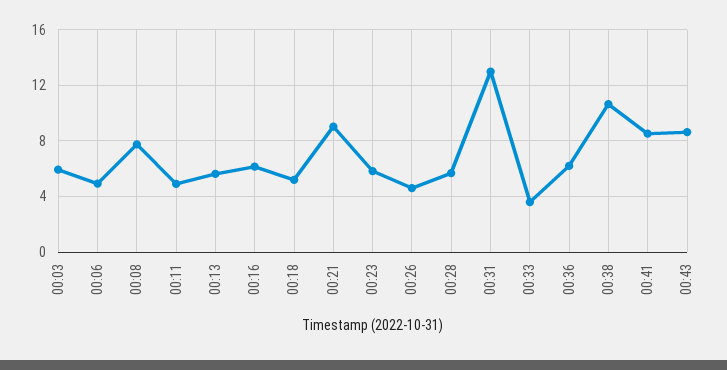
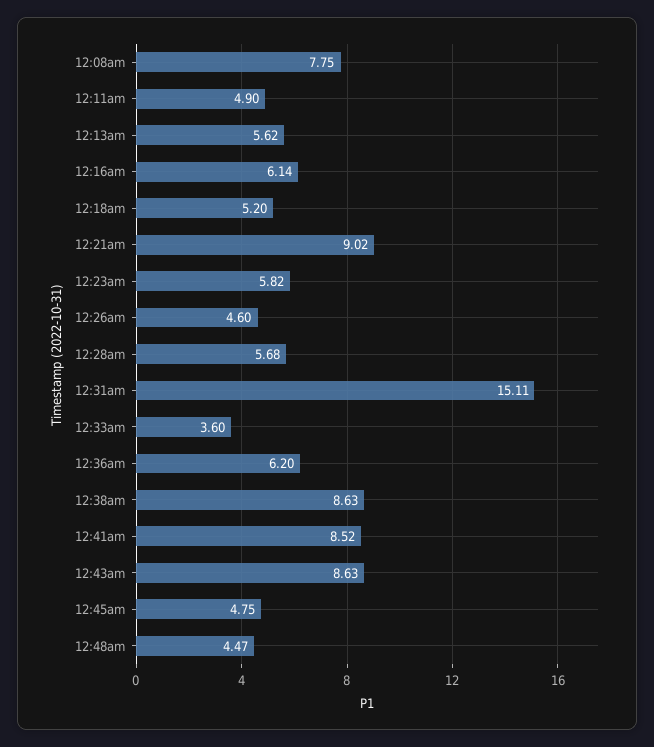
00:03: 6 -> none
00:06: 5 -> none
00:31: 13 -> 15.11
00:38: 10.5 -> 8.63
12:45am: none -> 4.75
12:48am: none -> 4.47

